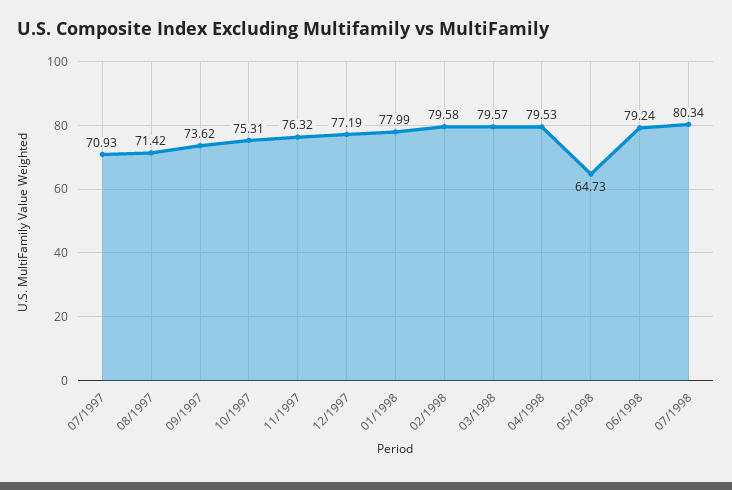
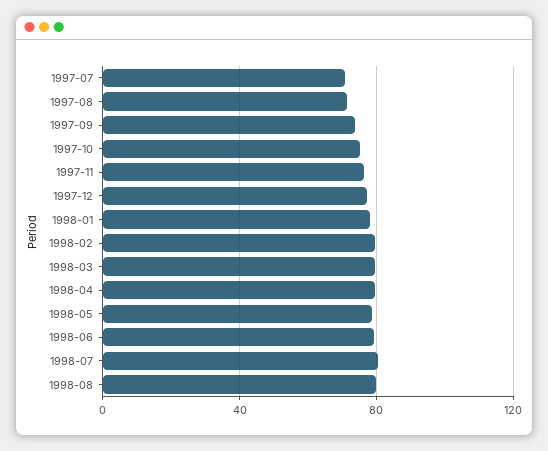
05/1998: 64.73 -> 80
1998-08: none -> 80

